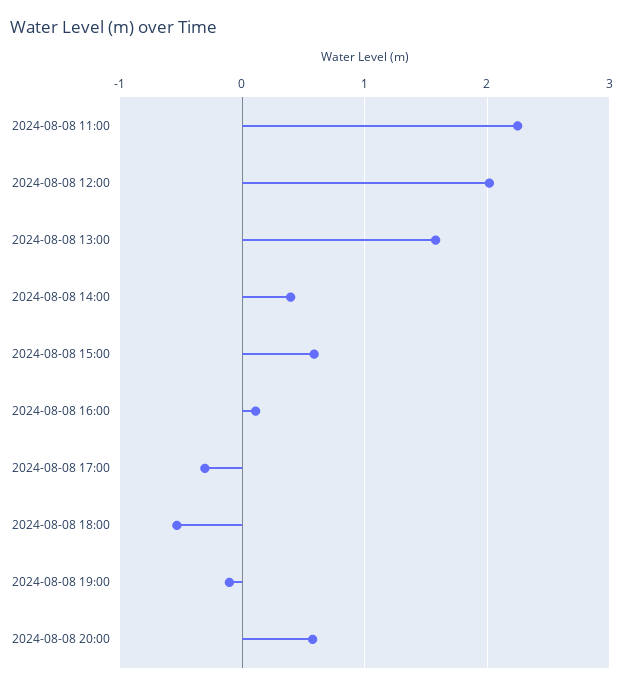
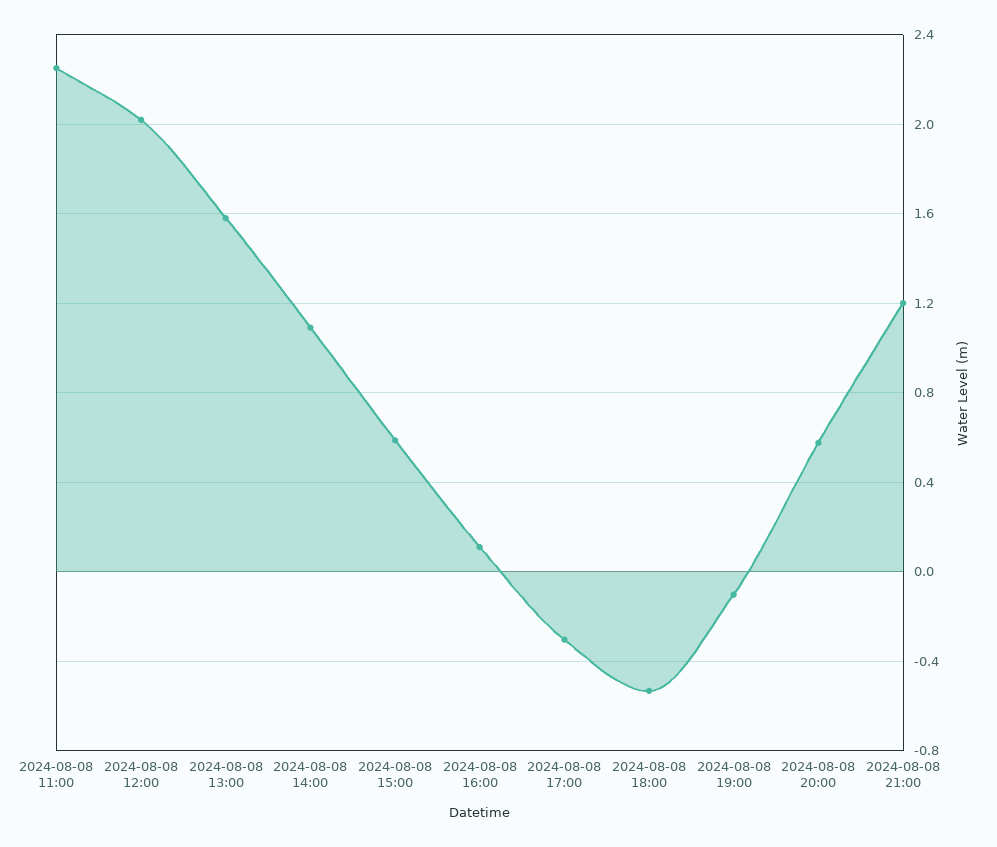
2024-08-08 14:00: 0.4 -> 1.1
2024-08-08 21:00: none -> 1.2

